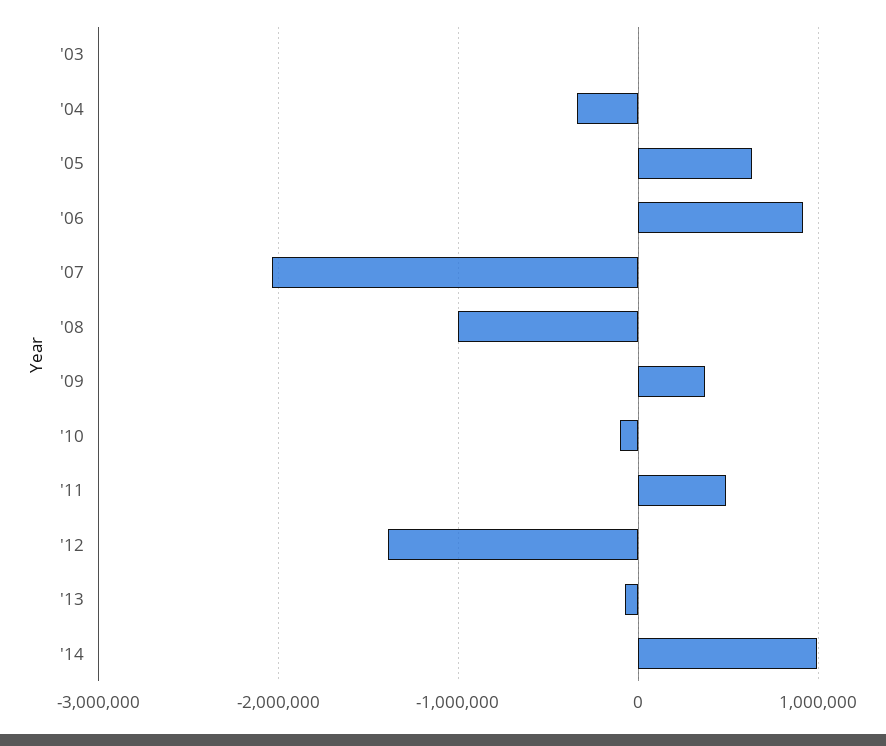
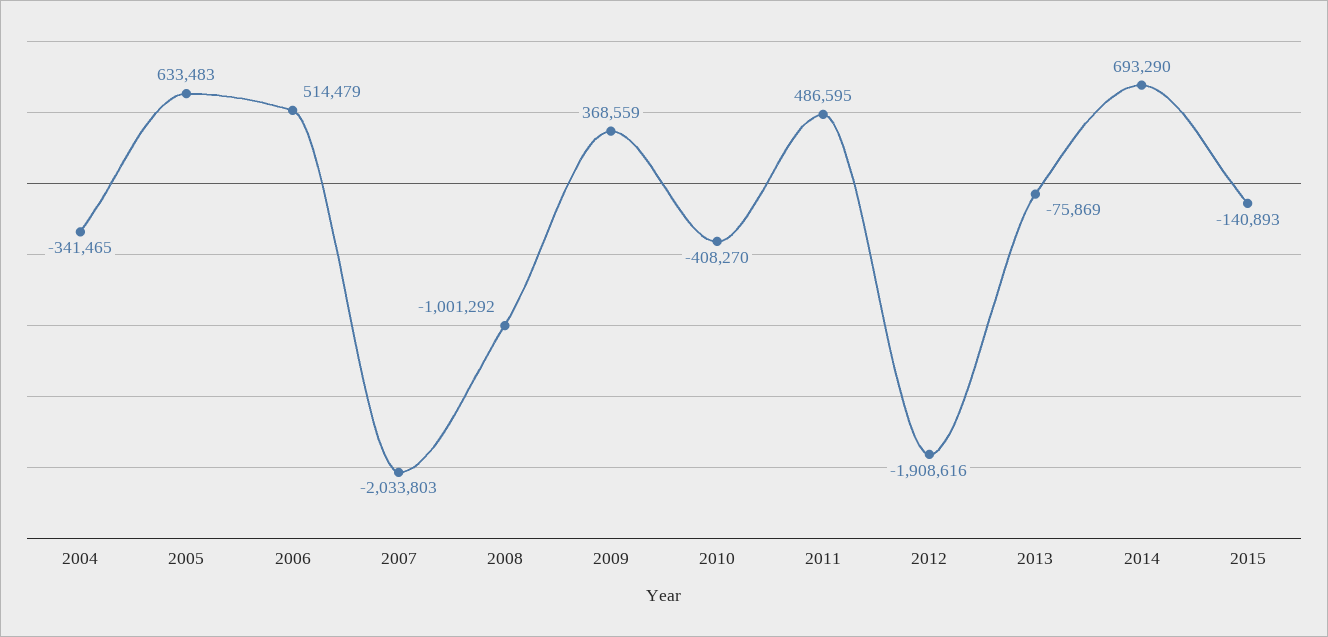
'03: 0 -> none
'06: 900000 -> 514479
'10: -100000 -> -408270
'12: -1400000 -> -1908616
'14: 1000000 -> 693290
2015: none -> -140893

